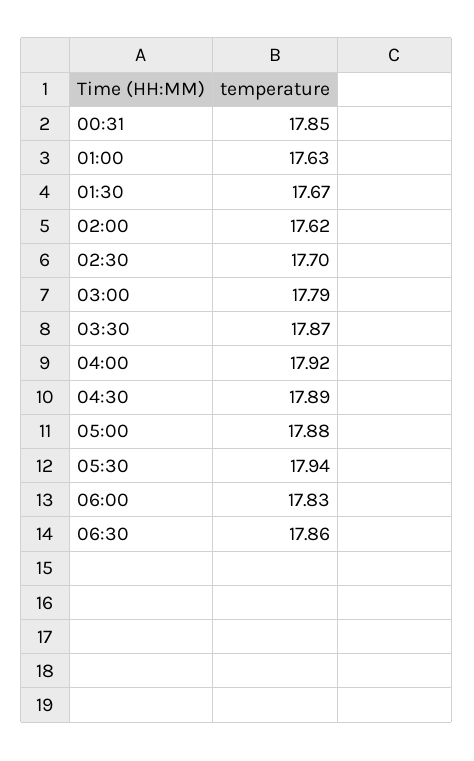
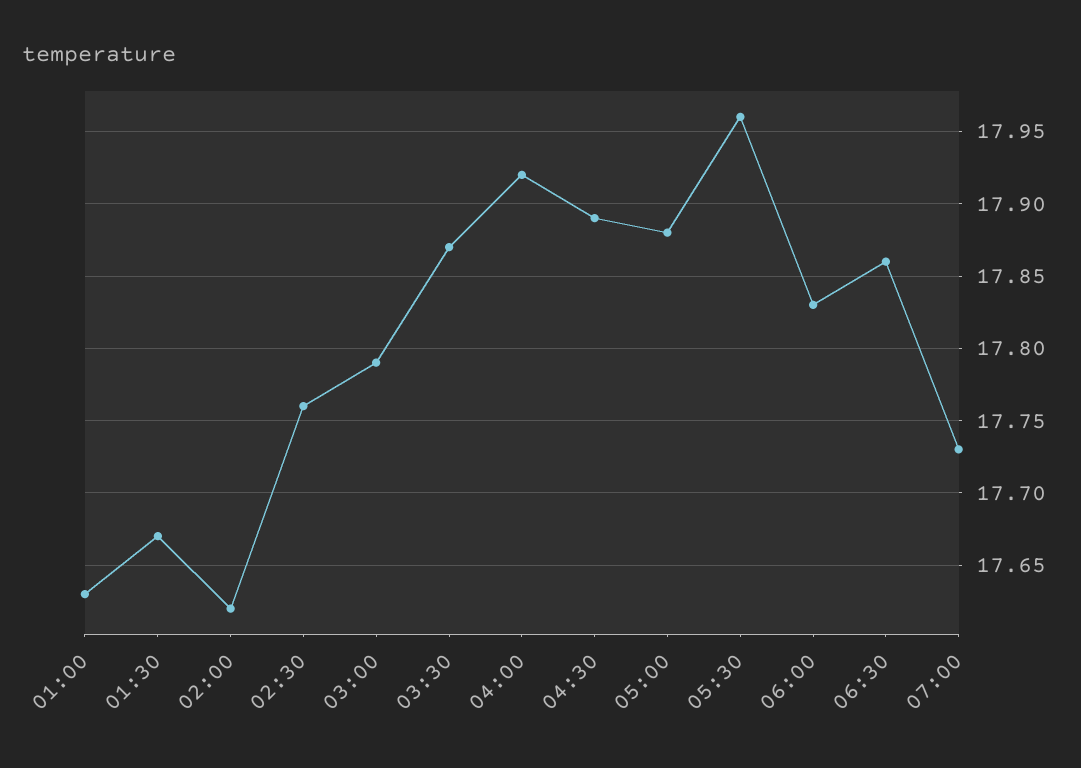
00:31: 17.85 -> none
02:30: 17.7 -> 17.76
05:30: 17.94 -> 17.96
07:00: none -> 17.73

